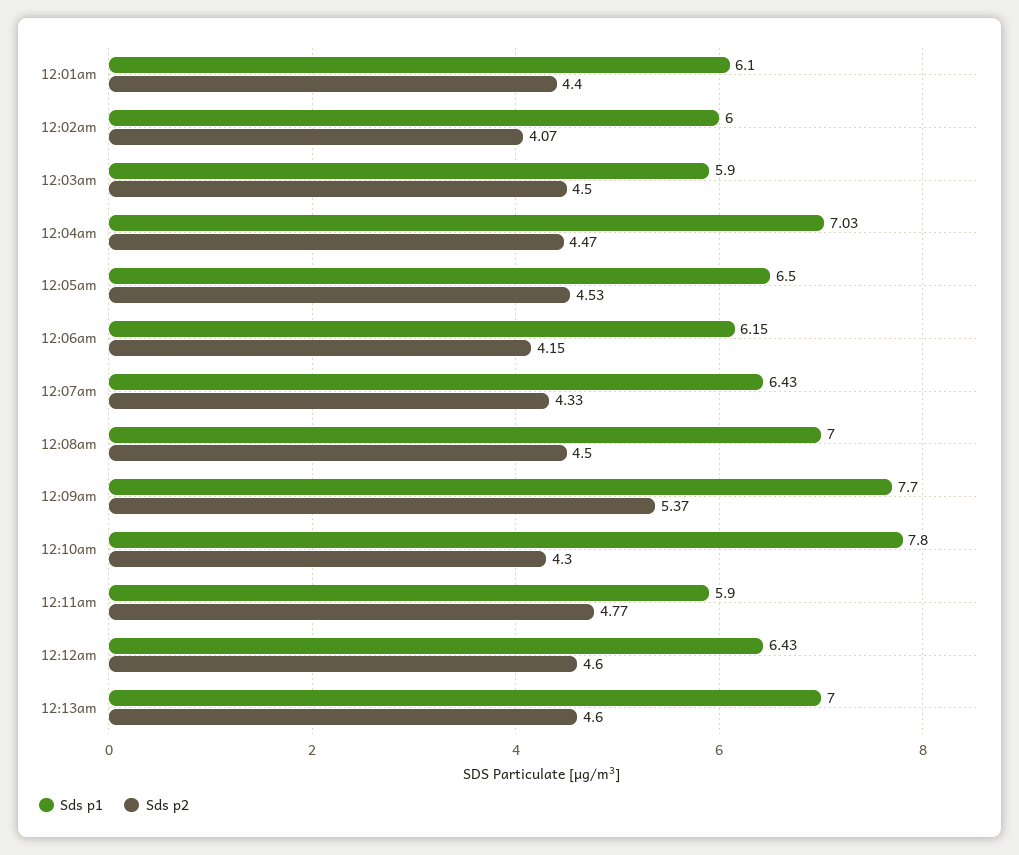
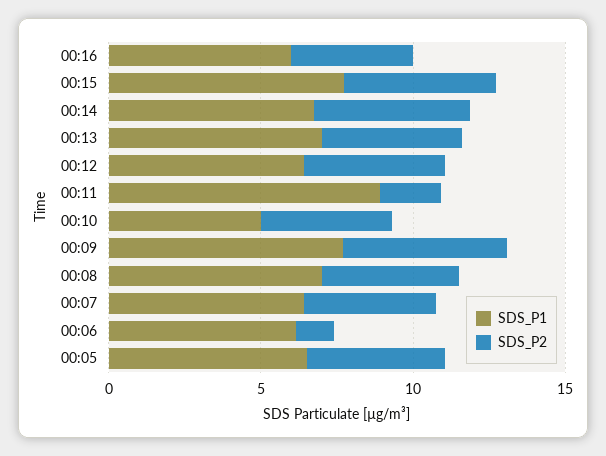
Sds p1, 12:01am: 6.1 -> none
Sds p2, 12:01am: 4.4 -> none
Sds p1, 12:02am: 6 -> none
Sds p2, 12:02am: 4.07 -> none
Sds p1, 12:03am: 5.9 -> none
Sds p2, 12:03am: 4.5 -> none
Sds p1, 12:04am: 7.03 -> none
Sds p2, 12:04am: 4.47 -> none
Sds p2, 12:06am: 4.15 -> 1
Sds p1, 12:10am: 7.8 -> 5
Sds p1, 12:11am: 5.9 -> 9
Sds p2, 12:11am: 4.77 -> 2
Sds p1, 00:16: none -> 6
Sds p2, 00:16: none -> 4
Sds p1, 00:15: none -> 8
Sds p2, 00:15: none -> 5
Sds p1, 00:14: none -> 7
Sds p2, 00:14: none -> 5

